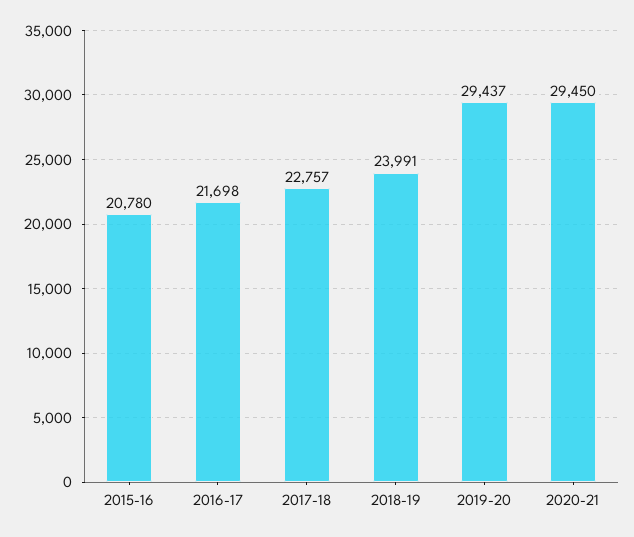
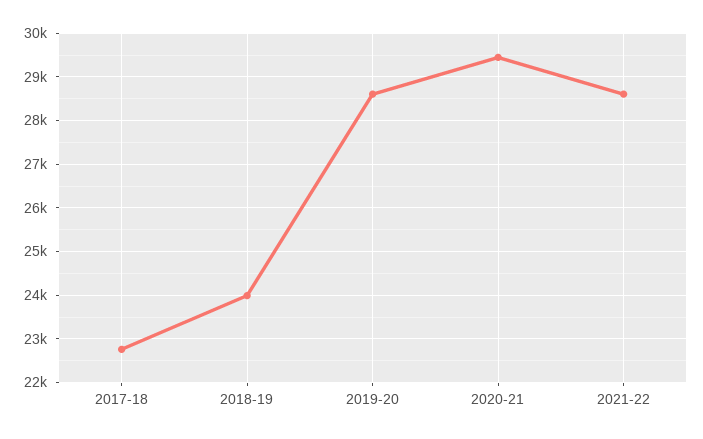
2015-16: 20780 -> none
2016-17: 21698 -> none
2019-20: 29437 -> 28600
2021-22: none -> 28600

